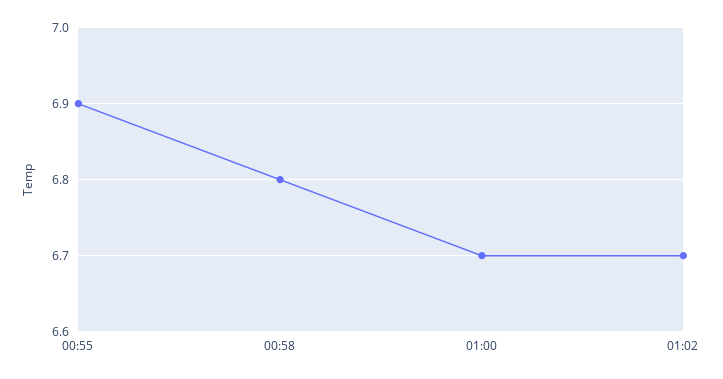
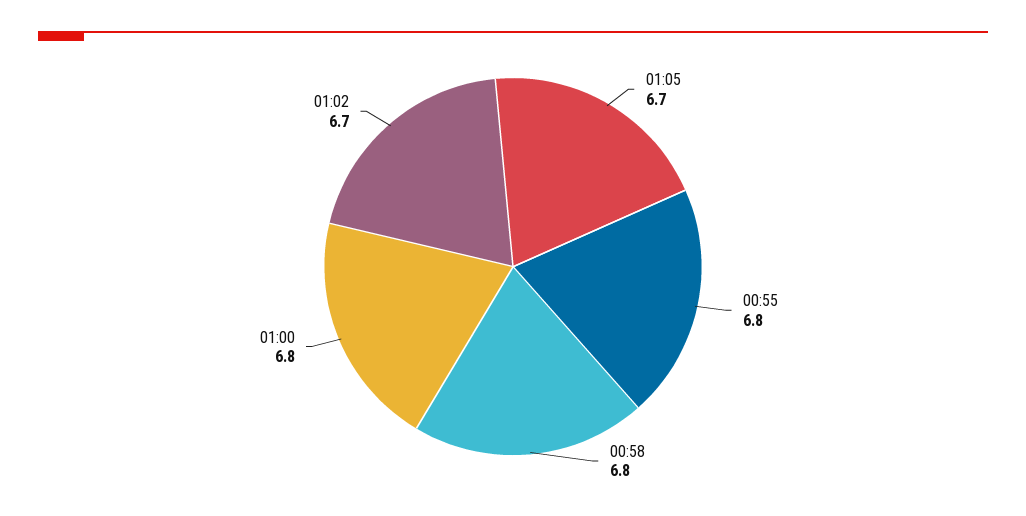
00:55: 6.9 -> 6.8
01:00: 6.7 -> 6.8
01:05: none -> 6.7

